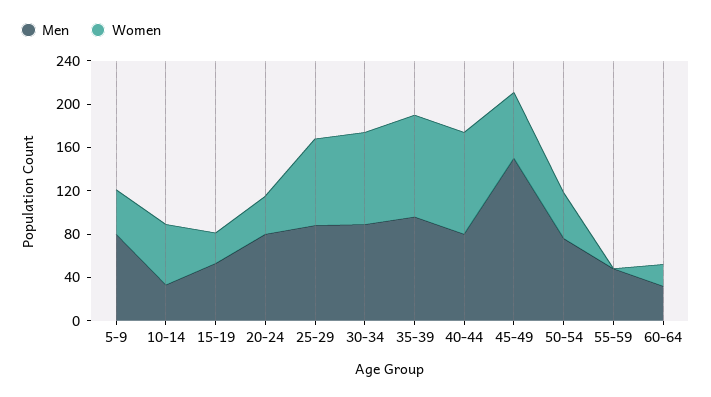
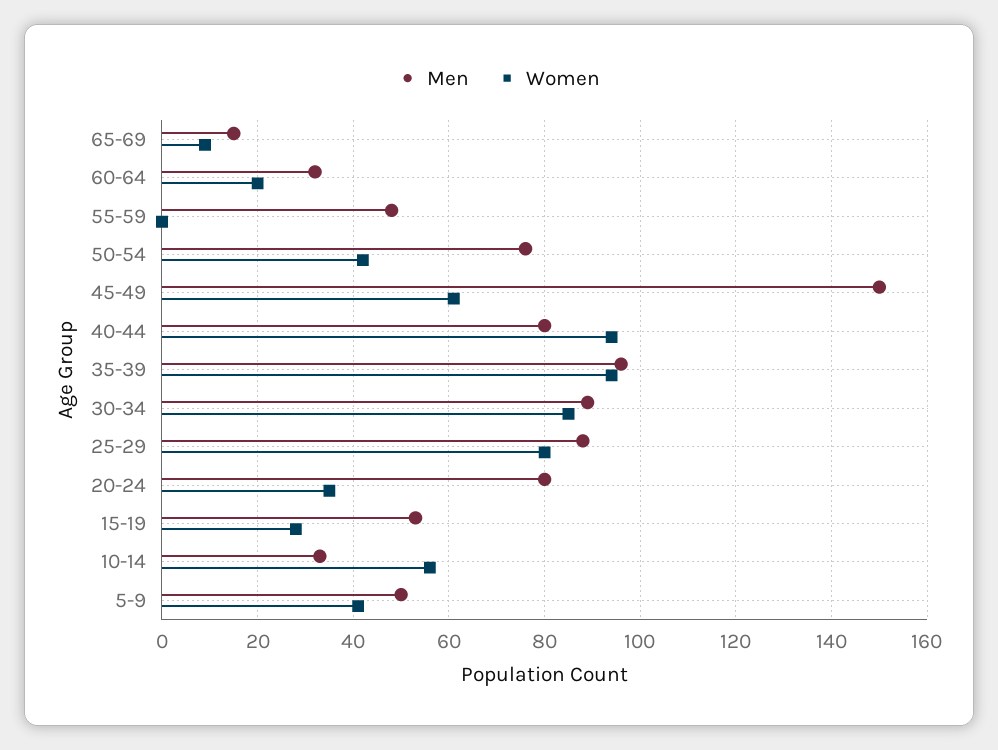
Men, 5-9: 80 -> 50
Men, 65-69: none -> 15
Women, 65-69: none -> 10

